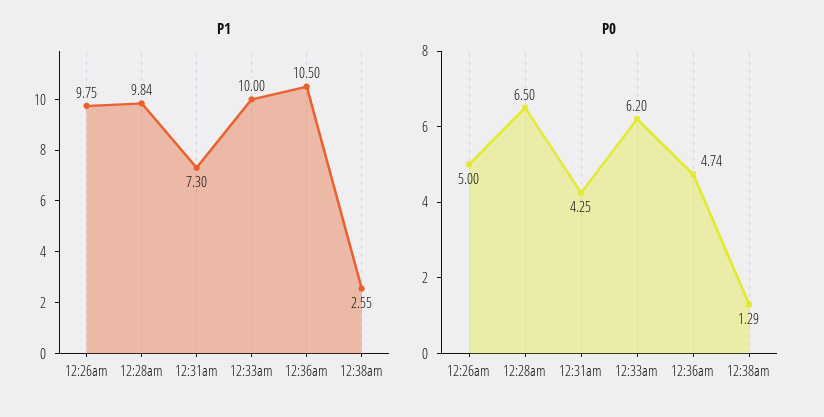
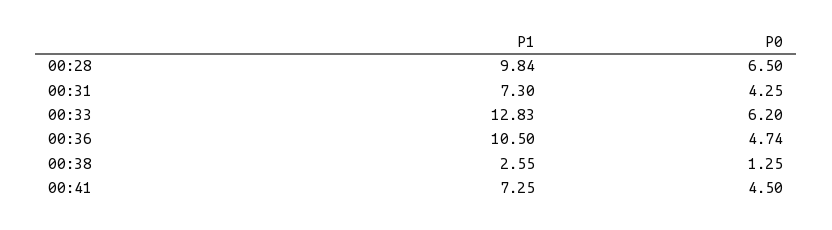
P1, 12:26am: 9.75 -> none
P1, 12:33am: 10 -> 12.83
P0, 12:26am: 5 -> none
P0, 12:38am: 1.29 -> 1.25
P1, 00:41: none -> 7.25
P0, 00:41: none -> 4.5

